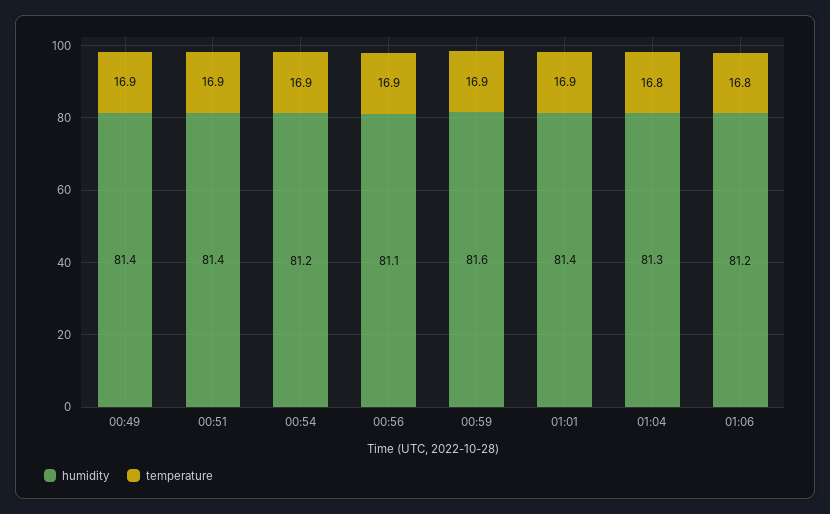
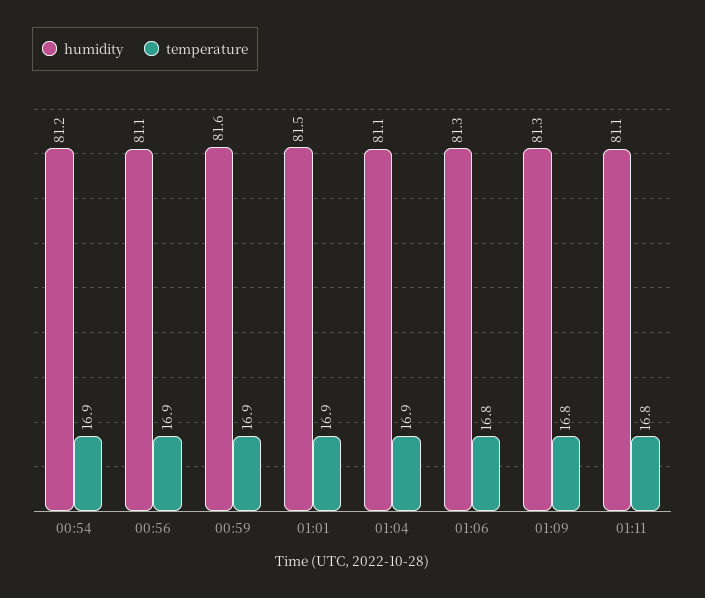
humidity, 00:49: 81.4 -> none
temperature, 00:49: 16.9 -> none
humidity, 00:51: 81.4 -> none
temperature, 00:51: 16.9 -> none
humidity, 01:01: 81.4 -> 81.5
humidity, 01:04: 81.3 -> 81.1
temperature, 01:04: 16.8 -> 16.9
humidity, 01:06: 81.2 -> 81.3
humidity, 01:09: none -> 81.3
temperature, 01:09: none -> 16.8
humidity, 01:11: none -> 81.1
temperature, 01:11: none -> 16.8

